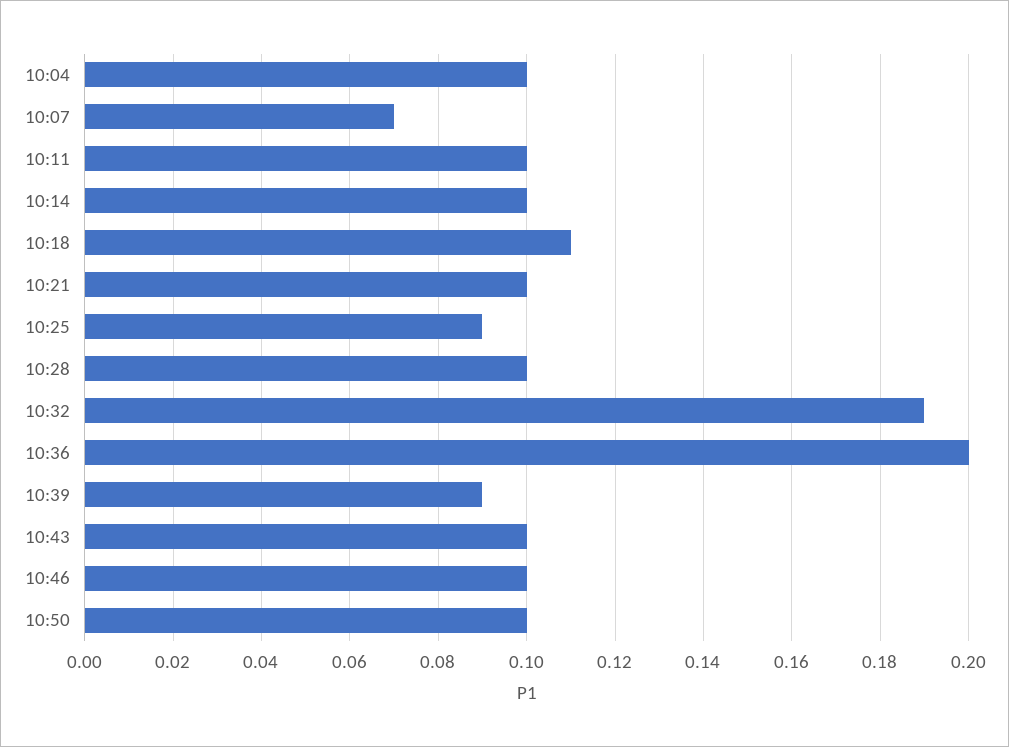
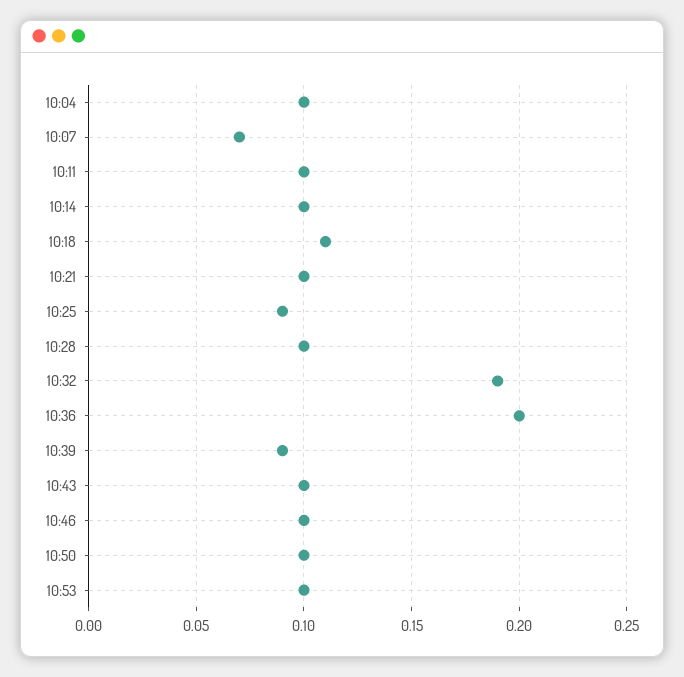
10:53: none -> 0.1

